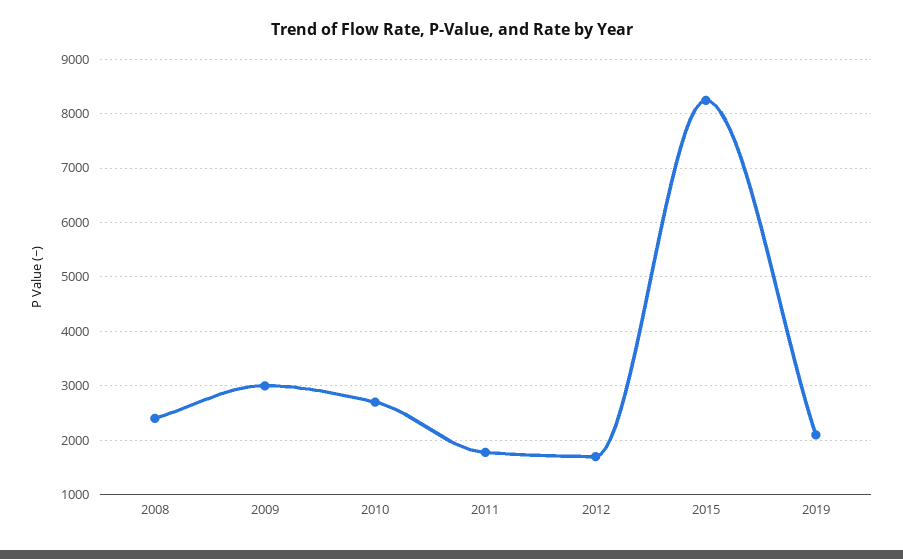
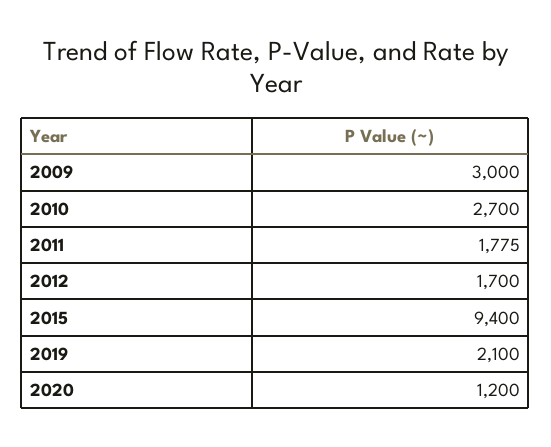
2008: 2400 -> none
2015: 8200 -> 9400
2020: none -> 1200

